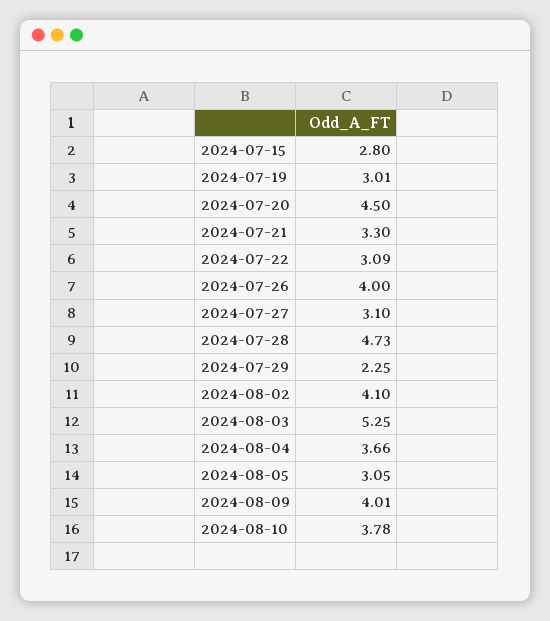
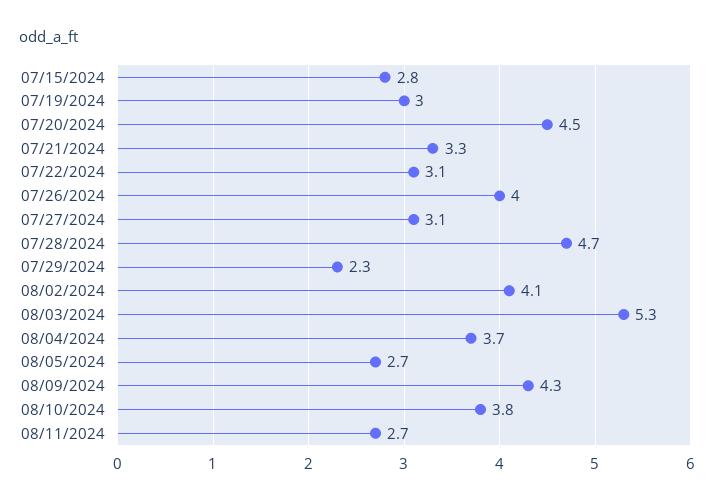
2024-08-05: 3.05 -> 2.7
2024-08-09: 4.01 -> 4.3
08/11/2024: none -> 2.7

